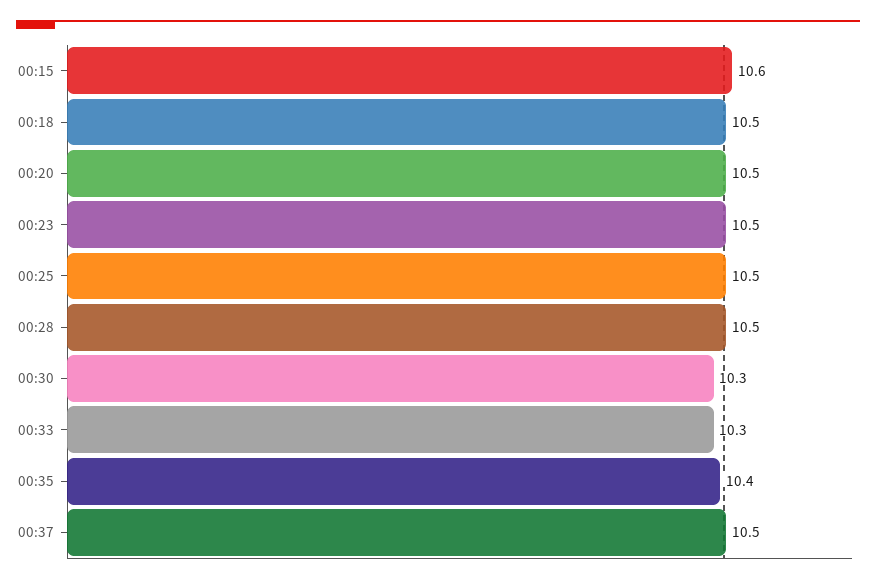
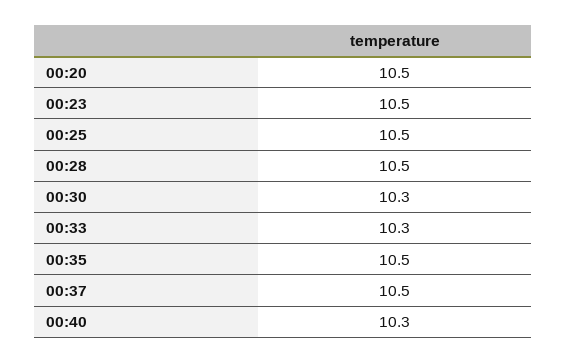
00:15: 10.6 -> none
00:18: 10.5 -> none
00:35: 10.4 -> 10.5
00:40: none -> 10.3

